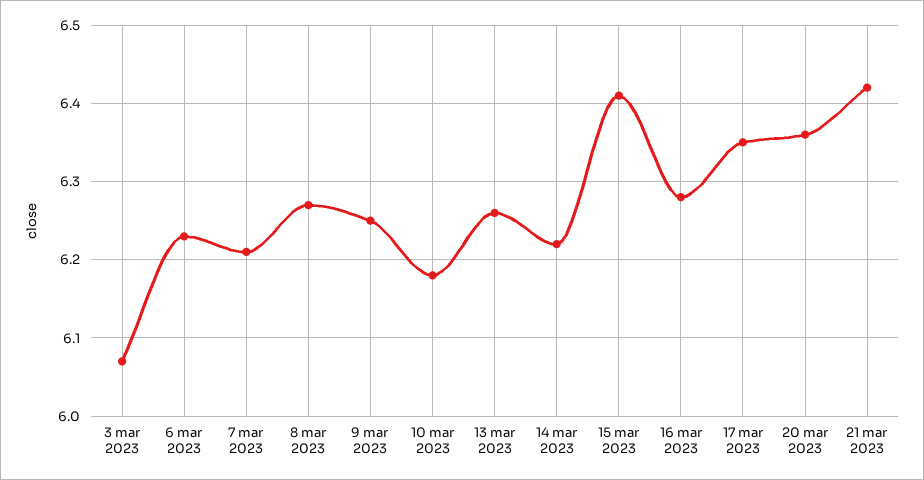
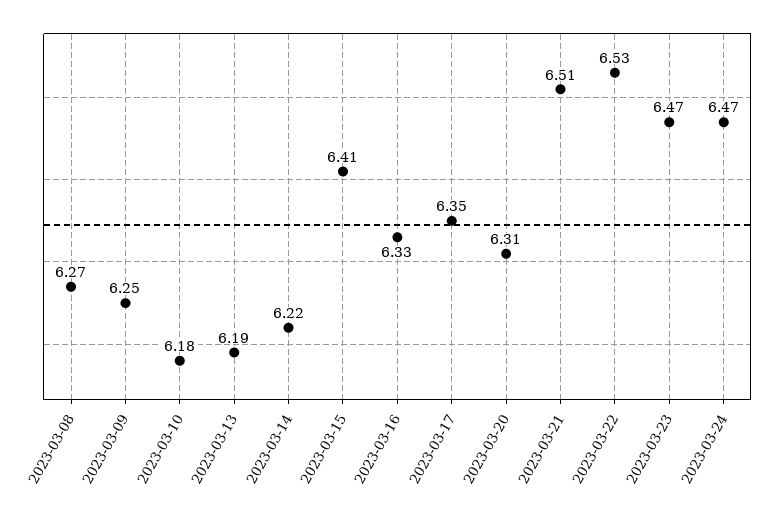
3 mar 2023: 6.07 -> none
6 mar 2023: 6.23 -> none
7 mar 2023: 6.21 -> none
13 mar 2023: 6.26 -> 6.19
16 mar 2023: 6.28 -> 6.33
20 mar 2023: 6.36 -> 6.31
21 mar 2023: 6.42 -> 6.51
2023-03-22: none -> 6.53
2023-03-23: none -> 6.47
2023-03-24: none -> 6.47

